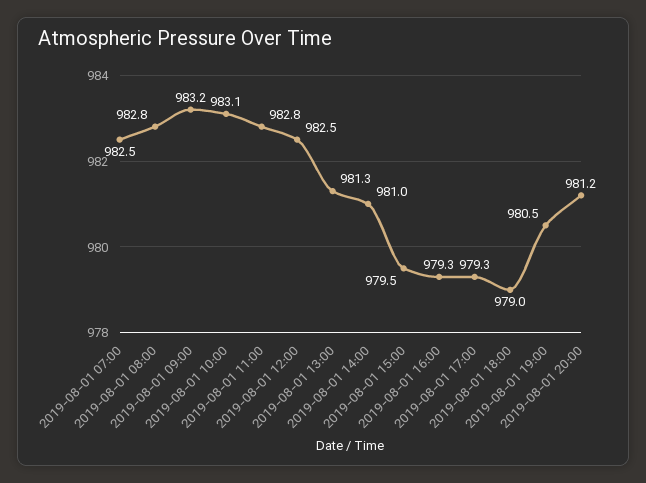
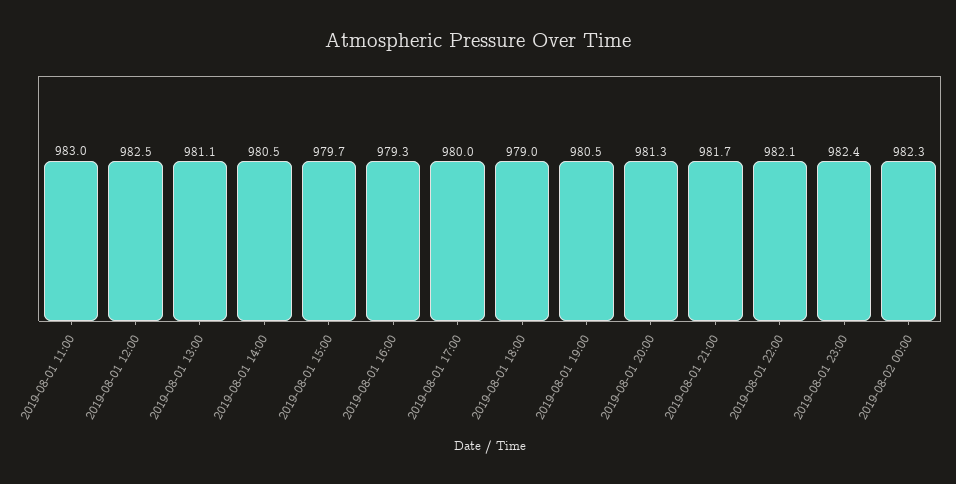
2019-08-01 07:00: 982.5 -> none
2019-08-01 08:00: 982.8 -> none
2019-08-01 09:00: 983.2 -> none
2019-08-01 10:00: 983.1 -> none
2019-08-01 11:00: 982.8 -> 983
2019-08-01 13:00: 981.3 -> 981.1
2019-08-01 14:00: 981 -> 980.5
2019-08-01 15:00: 979.5 -> 979.7
2019-08-01 17:00: 979.3 -> 980
2019-08-01 20:00: 981.2 -> 981.3
2019-08-01 21:00: none -> 981.7
2019-08-01 22:00: none -> 982.1
2019-08-01 23:00: none -> 982.4
2019-08-02 00:00: none -> 982.3

